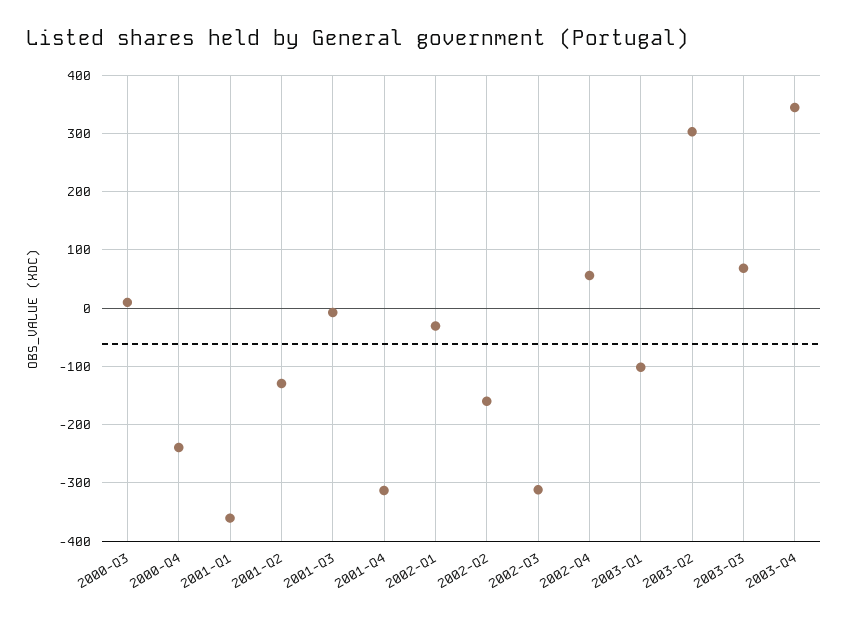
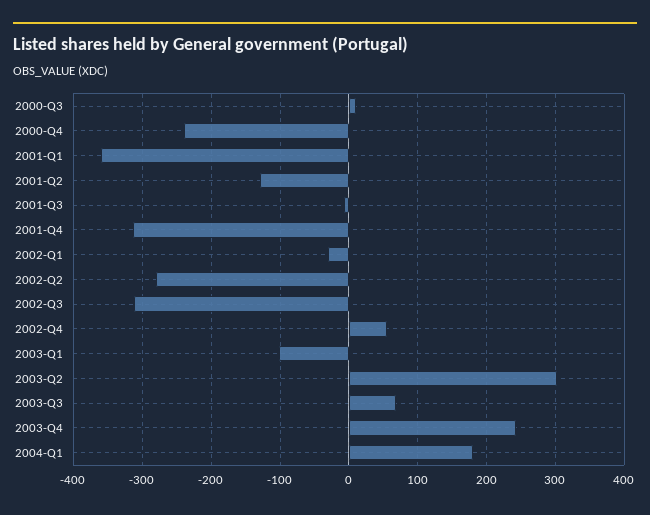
2002-Q2: -160 -> -280
2003-Q4: 340 -> 240
2004-Q1: none -> 180

